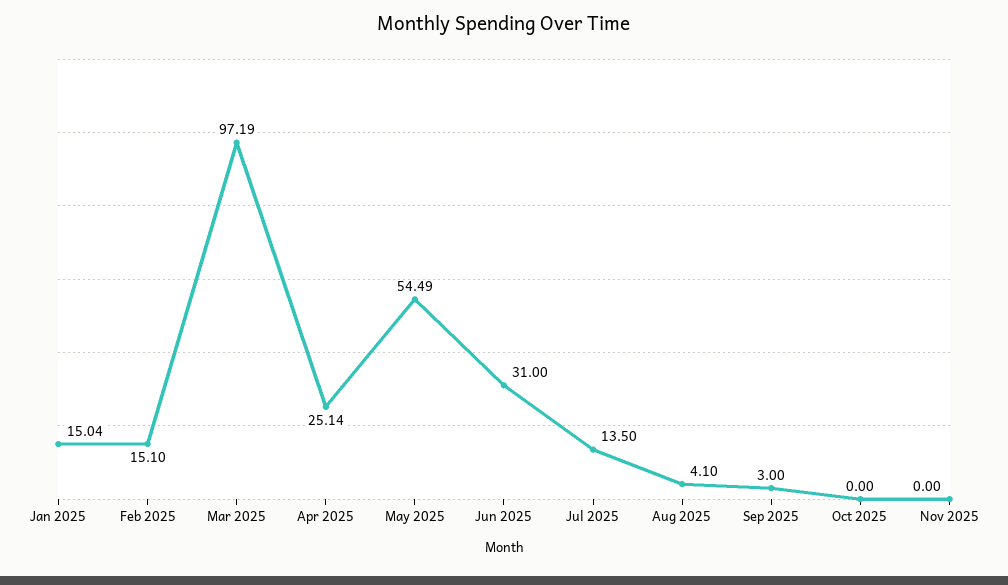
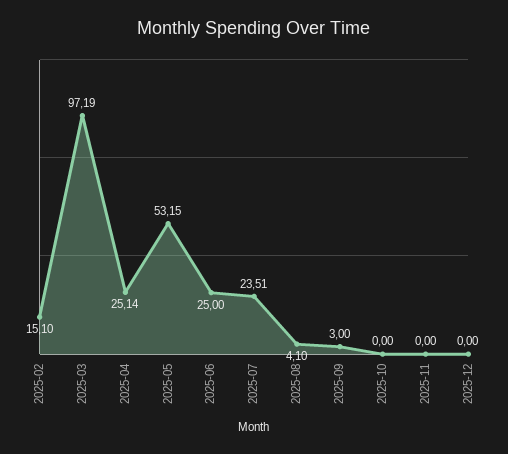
Jan 2025: 15.04 -> none
May 2025: 54.49 -> 53.15
Jun 2025: 31 -> 25
Jul 2025: 13.5 -> 23.51
2025-12: none -> 0

